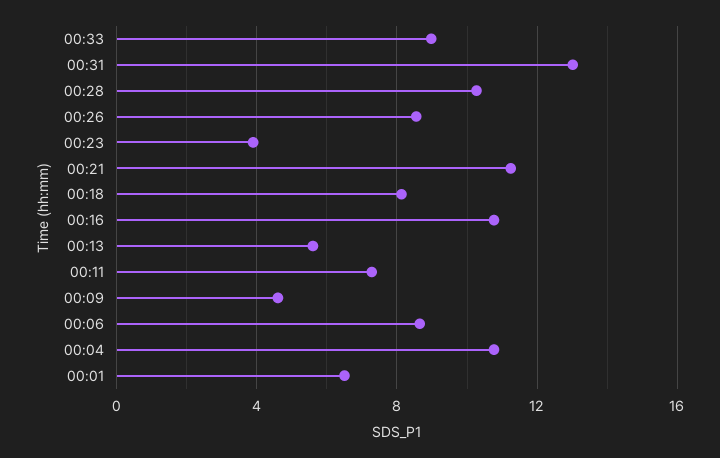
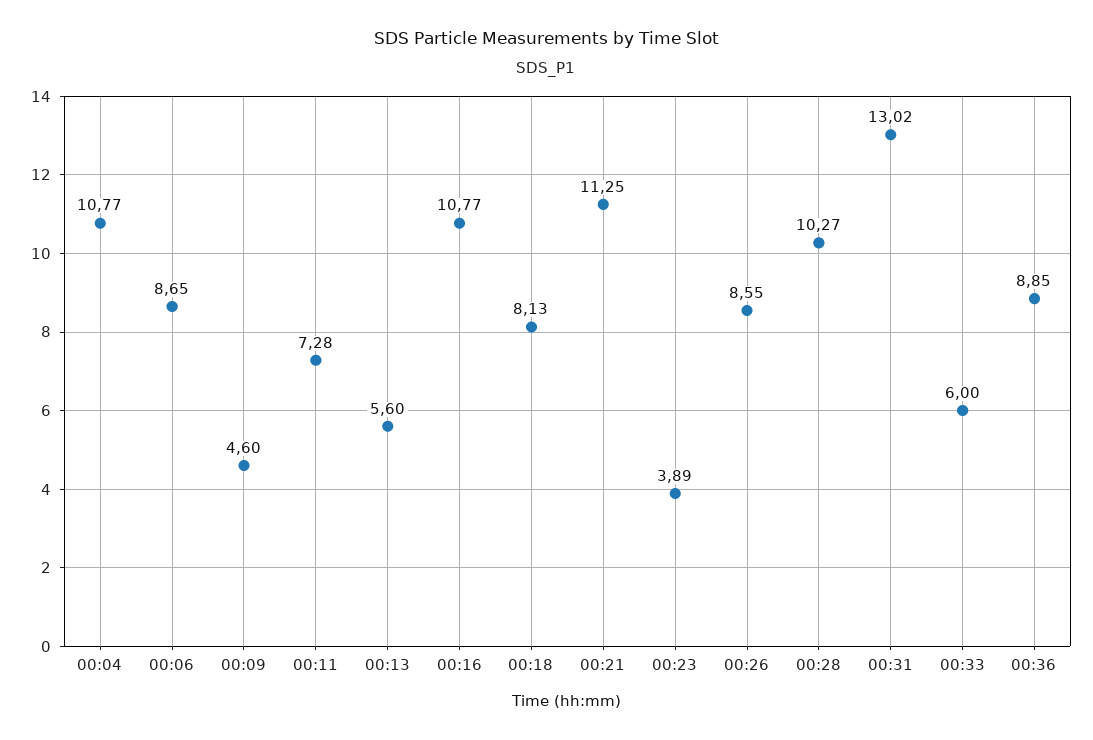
00:33: 9 -> 6
00:01: 6.5 -> none
00:36: none -> 8.85

